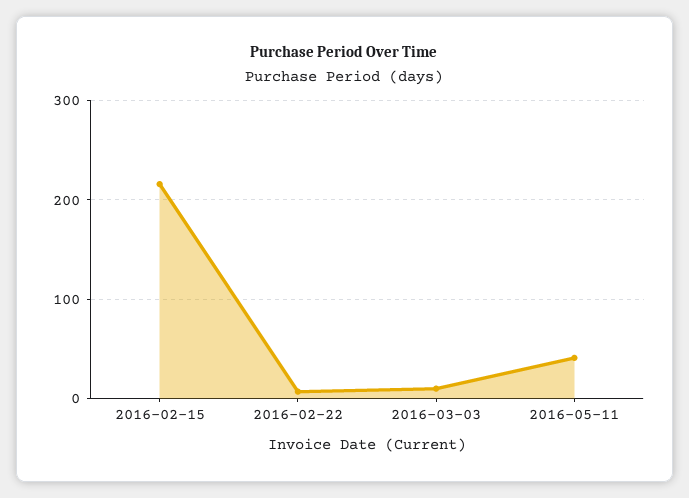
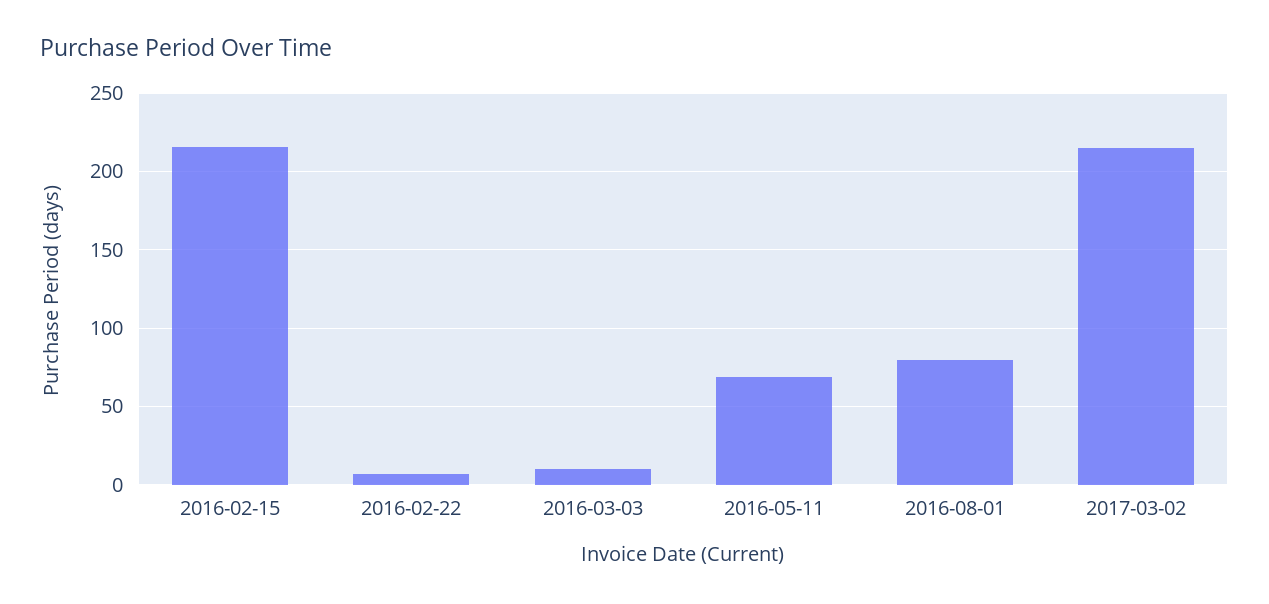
2016-05-11: 40 -> 70
2016-08-01: none -> 80
2017-03-02: none -> 215

